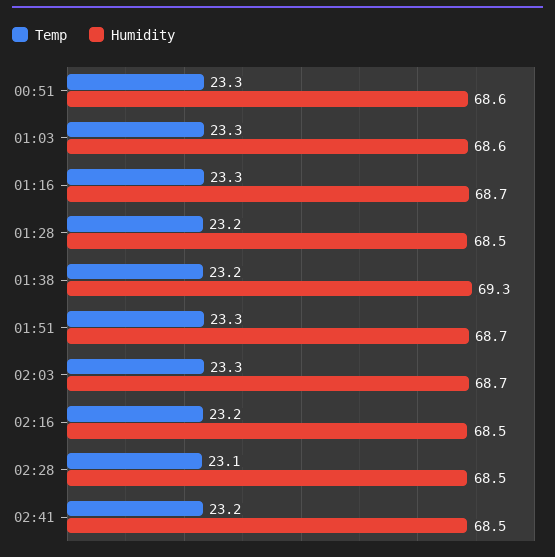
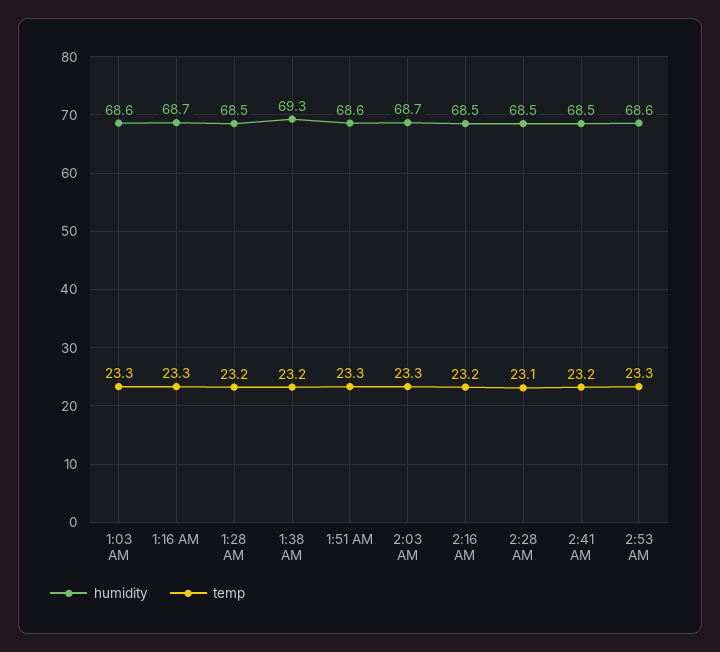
Temp, 00:51: 23.3 -> none
Humidity, 00:51: 68.6 -> none
Humidity, 01:51: 68.7 -> 68.6
Humidity, 2:53 AM: none -> 68.6
Temp, 2:53 AM: none -> 23.3

